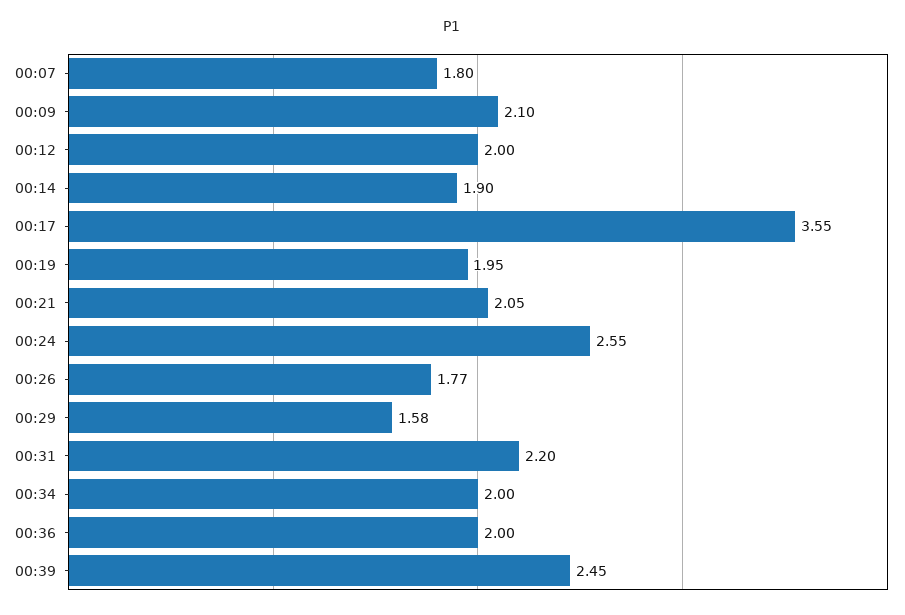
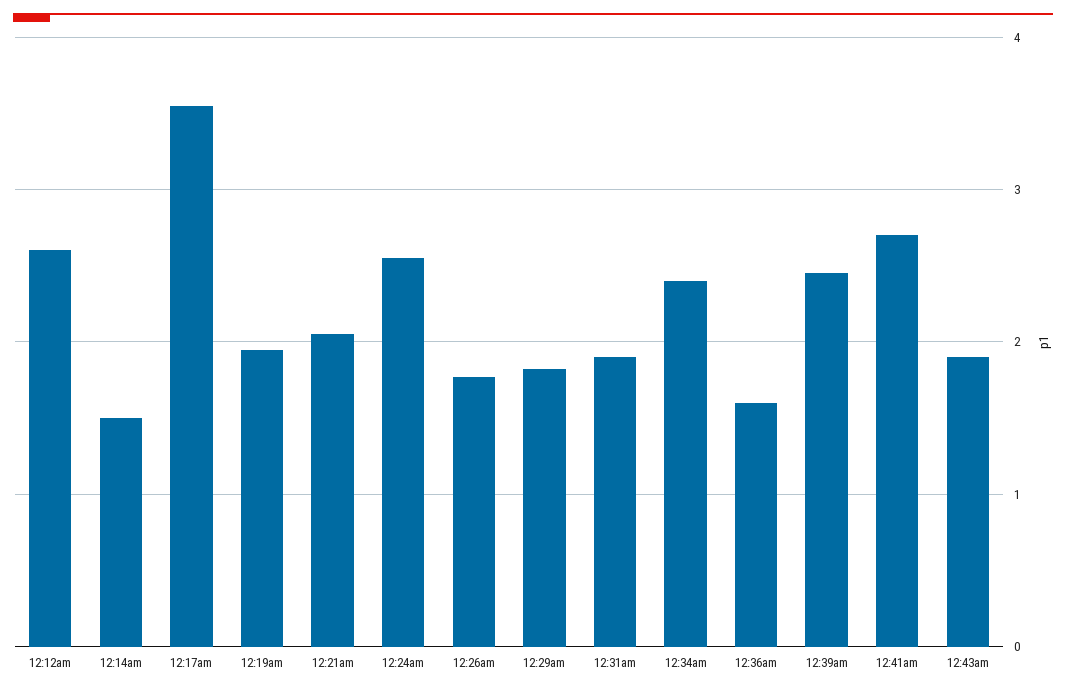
00:07: 1.8 -> none
00:09: 2.1 -> none
00:12: 2 -> 2.6
00:14: 1.9 -> 1.5
00:29: 1.58 -> 1.8
00:31: 2.2 -> 1.9
00:34: 2 -> 2.4
00:36: 2 -> 1.6
12:41am: none -> 2.7
12:43am: none -> 1.9

